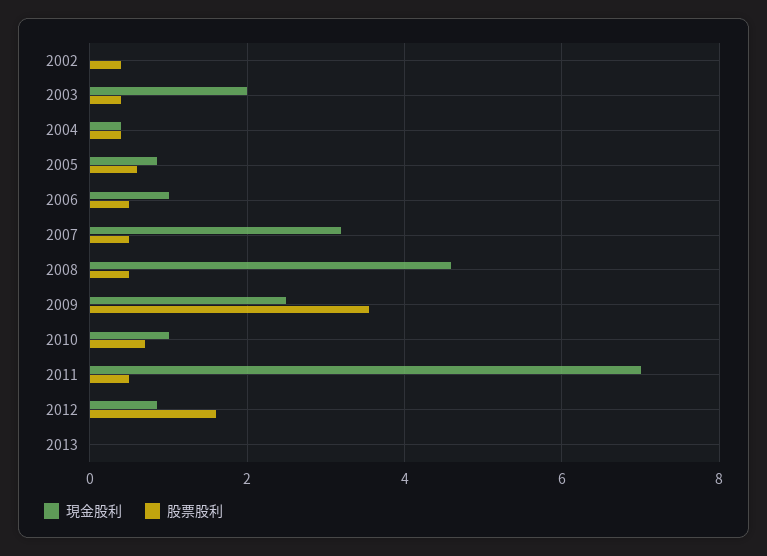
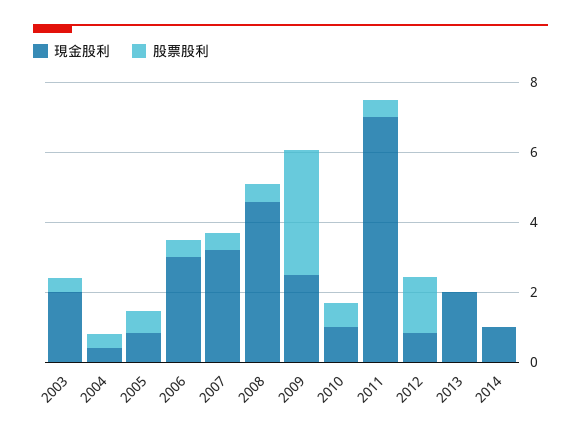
現金股利, 2002: 0 -> none
股票股利, 2002: 0.4 -> none
現金股利, 2006: 1 -> 3
現金股利, 2013: 0 -> 2
現金股利, 2014: none -> 1
股票股利, 2014: none -> 0

